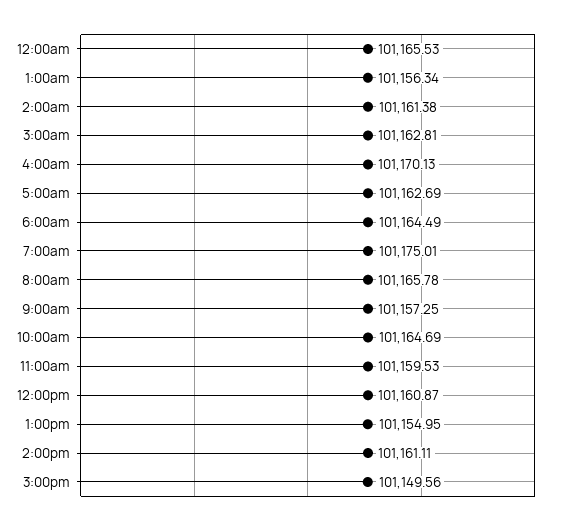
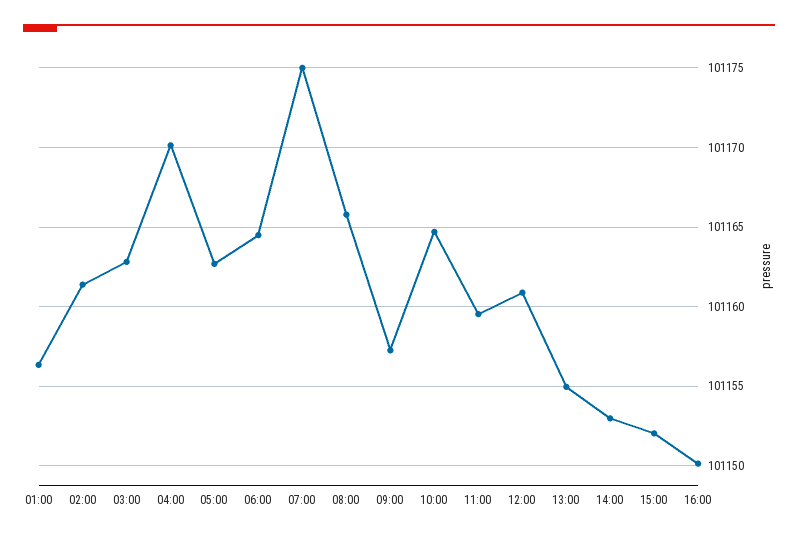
12:00am: 101165.53 -> none
2:00pm: 101161.11 -> 101153
3:00pm: 101149.56 -> 101152
16:00: none -> 101150

